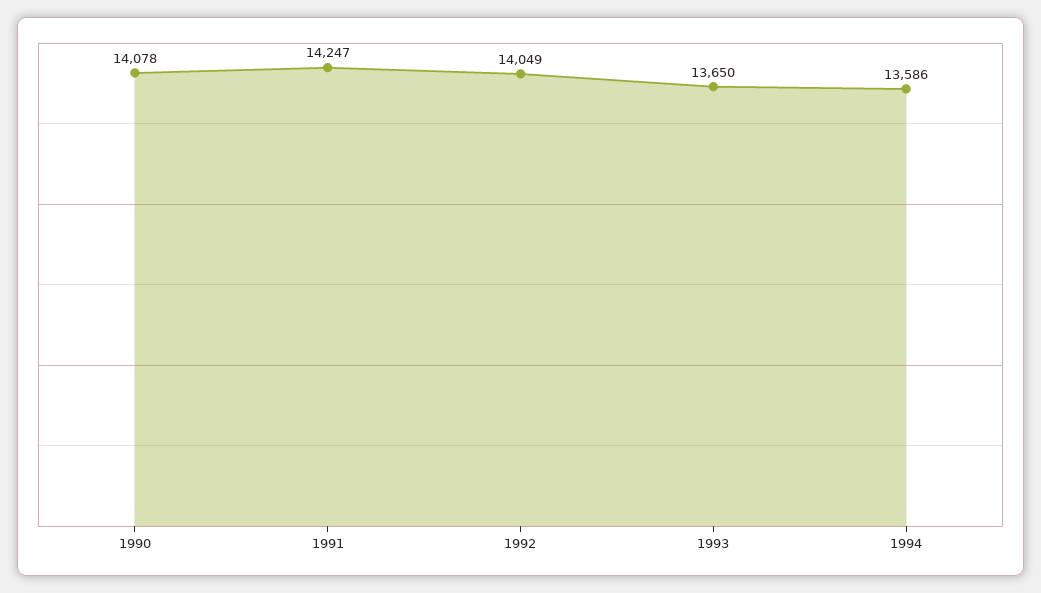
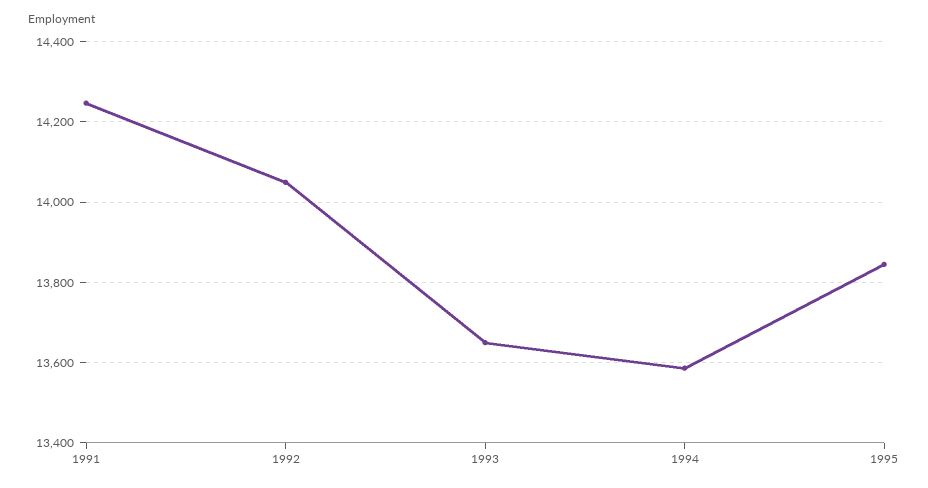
1990: 14078 -> none
1995: none -> 13840

